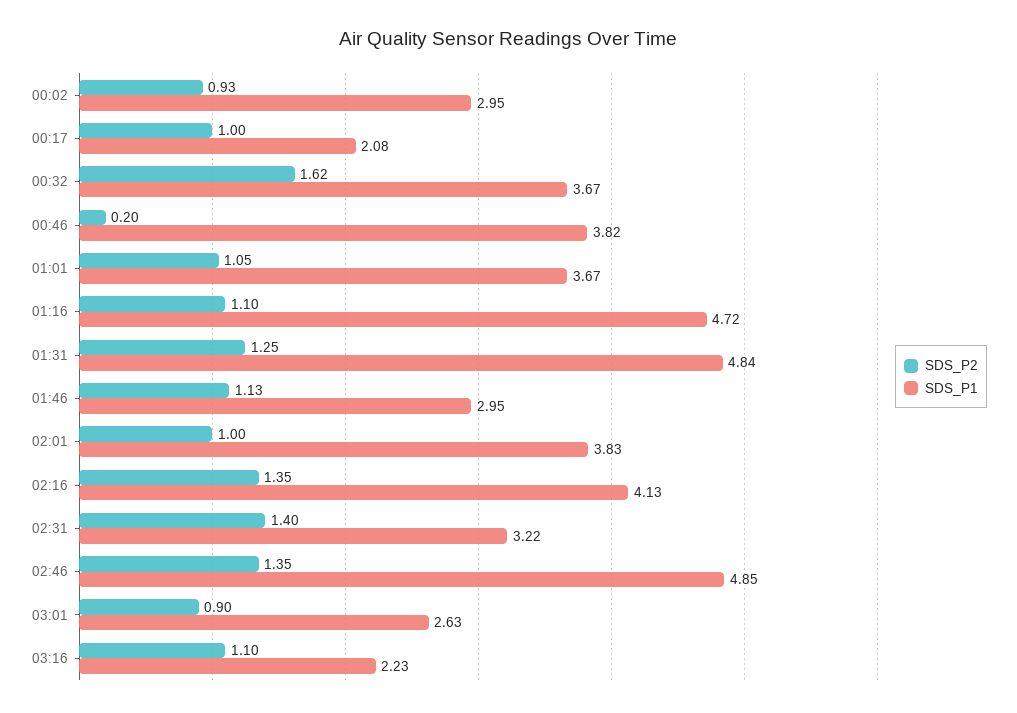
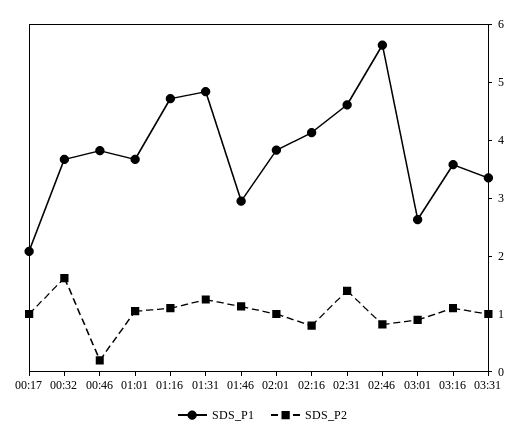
SDS_P2, 00:02: 0.93 -> none
SDS_P1, 00:02: 2.95 -> none
SDS_P2, 02:16: 1.35 -> 0.8
SDS_P1, 02:31: 3.22 -> 4.6
SDS_P2, 02:46: 1.35 -> 0.8
SDS_P1, 02:46: 4.85 -> 5.6
SDS_P1, 03:16: 2.23 -> 3.6
SDS_P1, 03:31: none -> 3.4
SDS_P2, 03:31: none -> 1

